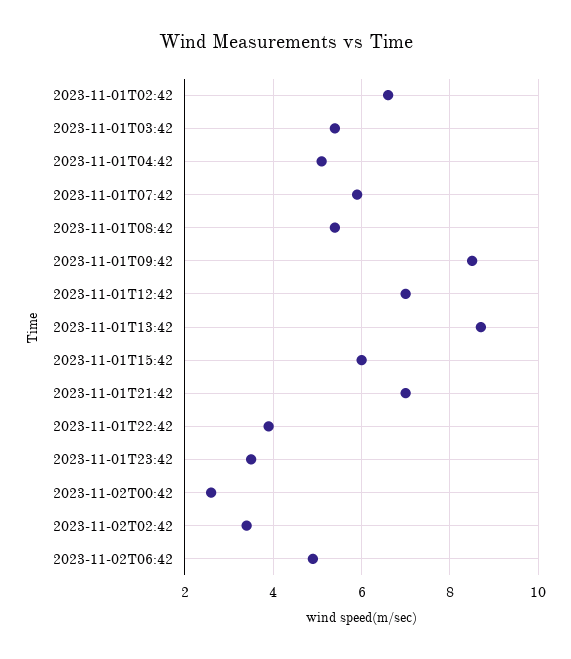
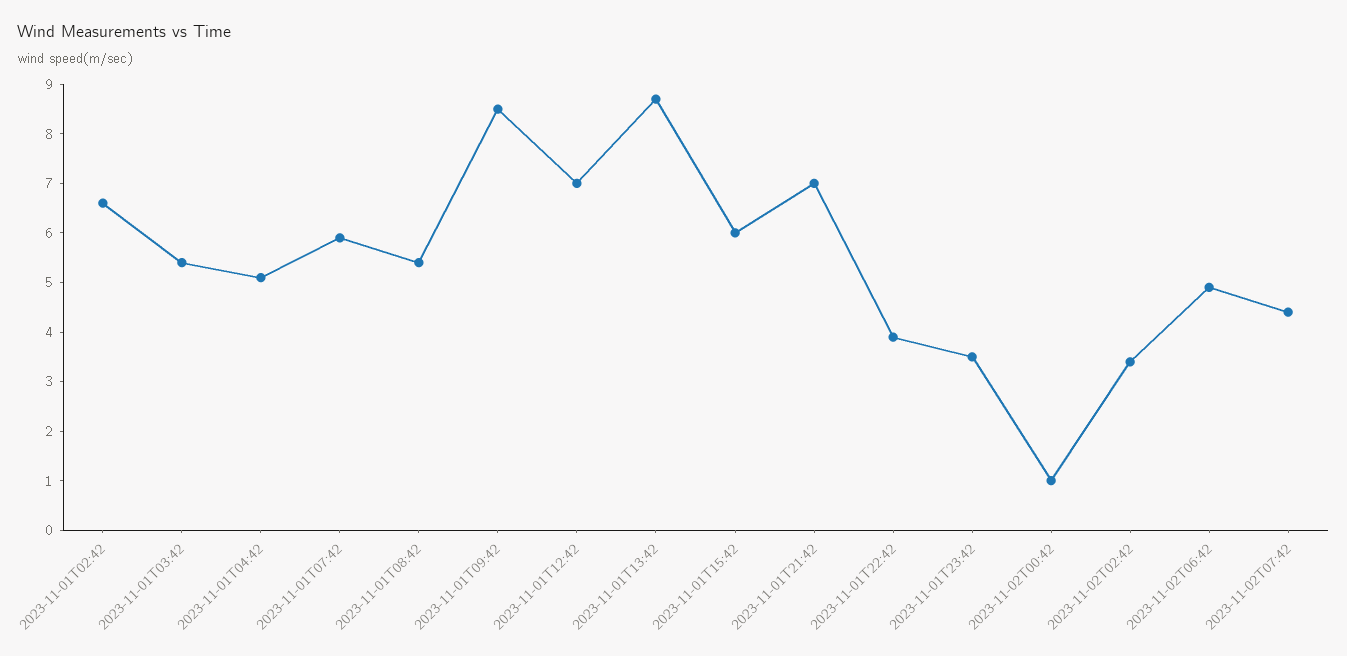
2023-11-02T00:42: 2.5 -> 1
2023-11-02T07:42: none -> 4.5

